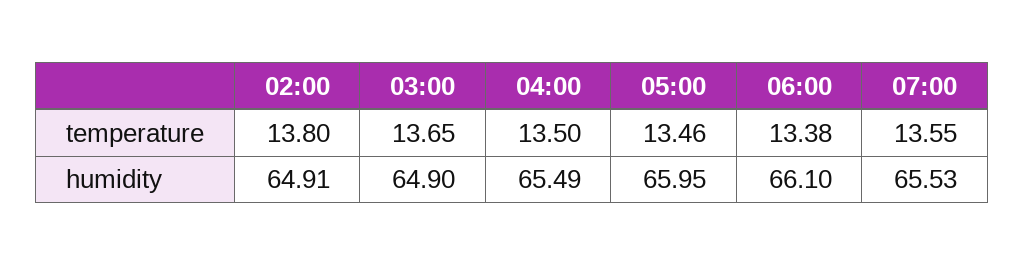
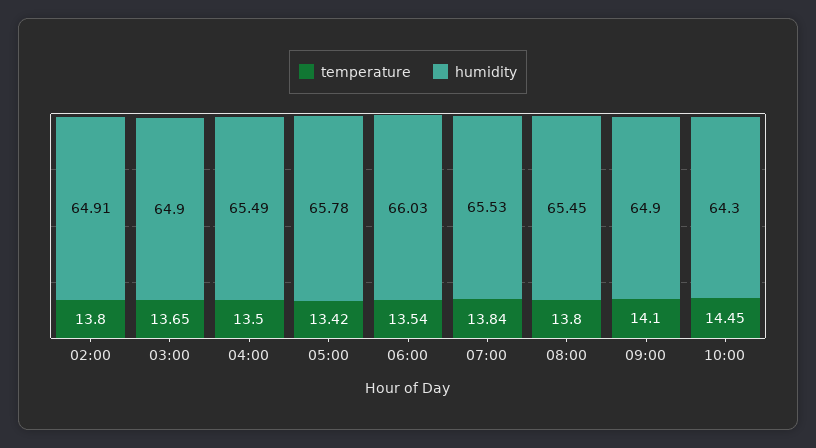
temperature, 05:00: 13.46 -> 13.42
temperature, 06:00: 13.38 -> 13.54
temperature, 07:00: 13.55 -> 13.84
humidity, 05:00: 65.95 -> 65.78
humidity, 06:00: 66.1 -> 66.03
temperature, 08:00: none -> 13.8
humidity, 08:00: none -> 65.45
temperature, 09:00: none -> 14.1
humidity, 09:00: none -> 64.9
temperature, 10:00: none -> 14.45
humidity, 10:00: none -> 64.3

